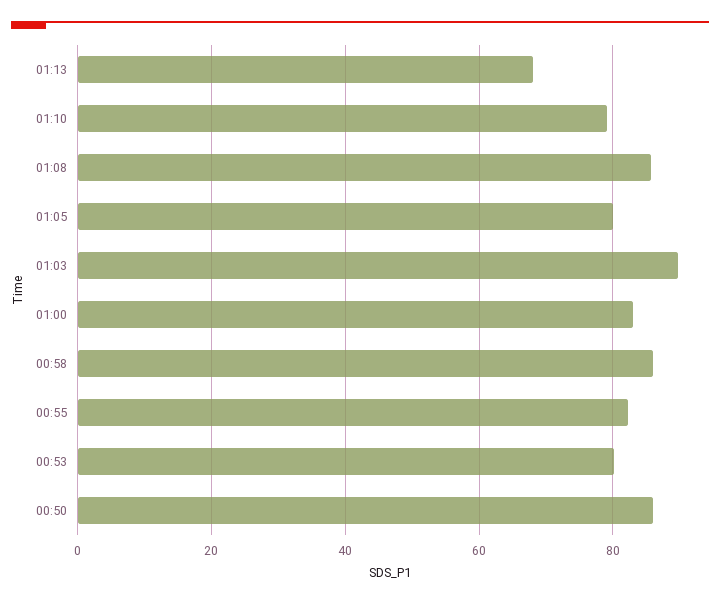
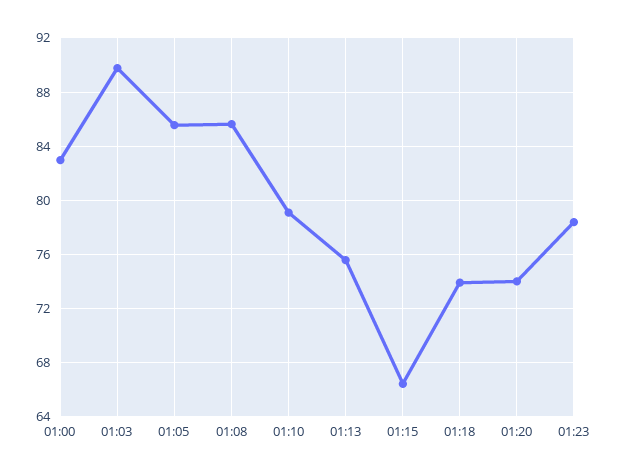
01:13: 68 -> 75.5
01:05: 80 -> 85.5
00:58: 86 -> none
00:55: 82 -> none
00:53: 80 -> none
00:50: 86 -> none
01:15: none -> 66.5
01:18: none -> 74
01:20: none -> 74
01:23: none -> 78.5

